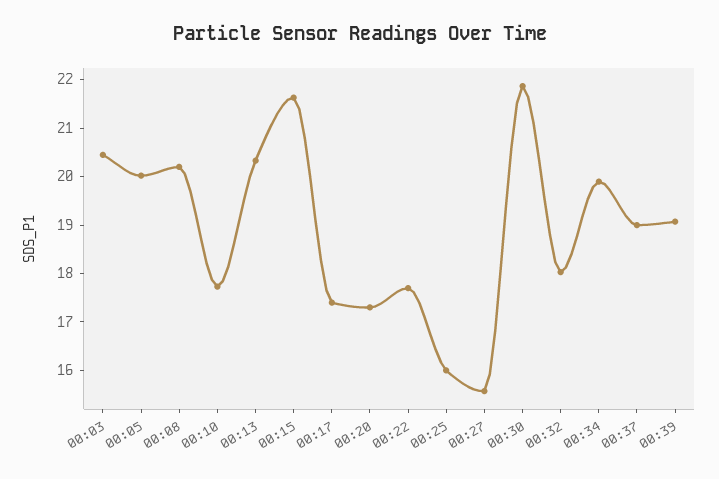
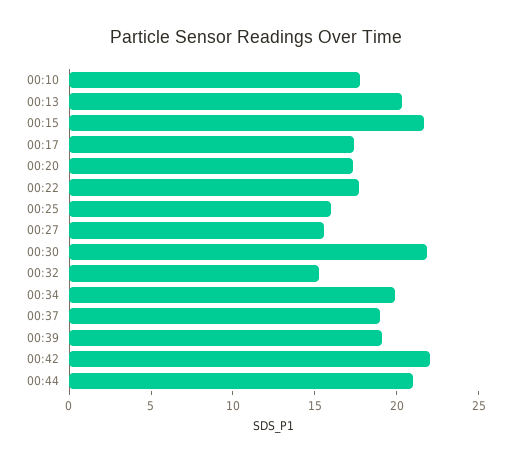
00:03: 20.4 -> none
00:05: 20 -> none
00:08: 20.2 -> none
00:32: 18 -> 15
00:42: none -> 22
00:44: none -> 21

